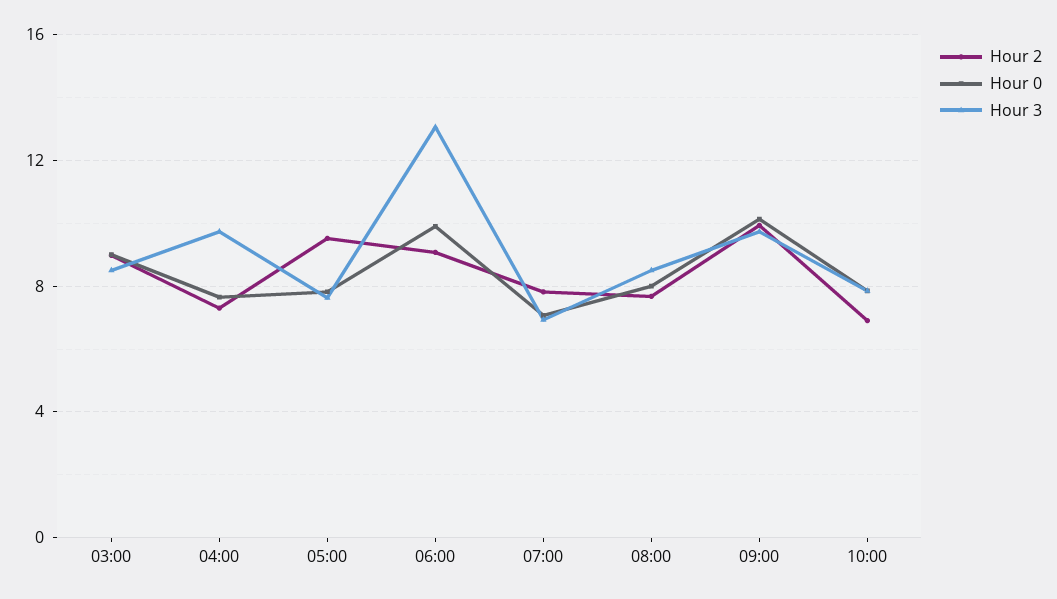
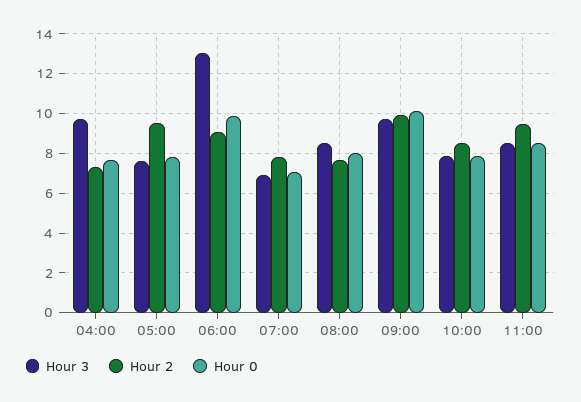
Hour 2, 03:00: 9 -> none
Hour 0, 03:00: 9 -> none
Hour 3, 03:00: 8.5 -> none
Hour 2, 10:00: 7 -> 8.5
Hour 3, 11:00: none -> 8.5
Hour 2, 11:00: none -> 9.5
Hour 0, 11:00: none -> 8.5

